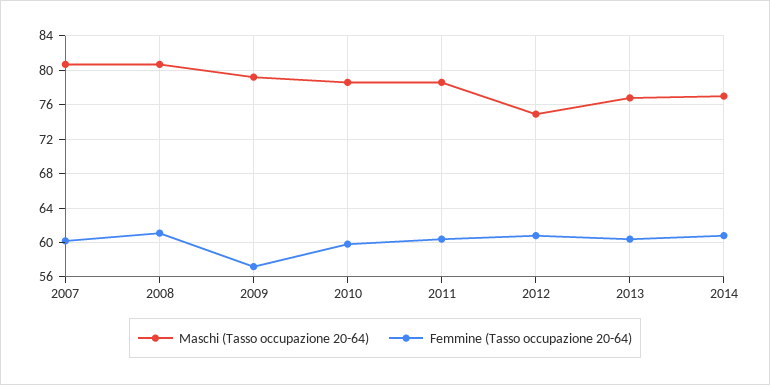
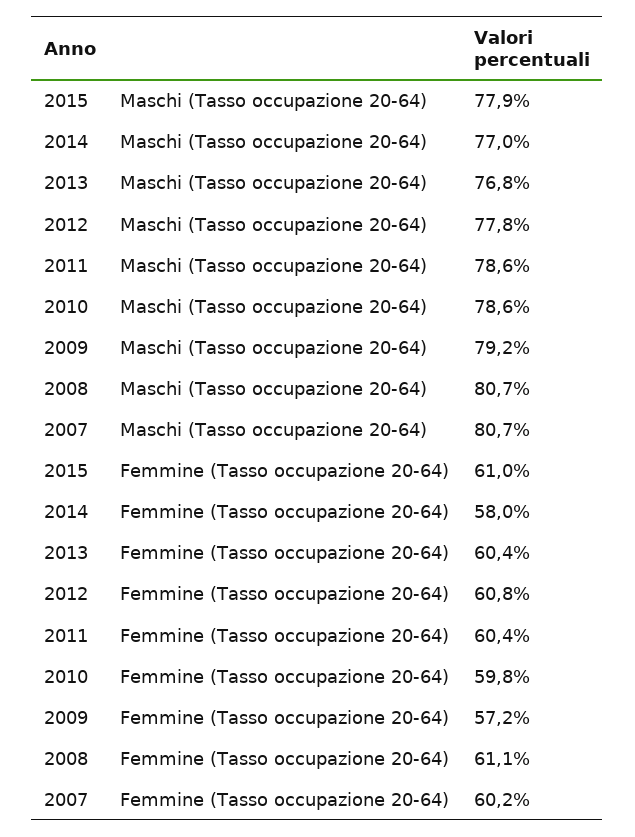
Maschi (Tasso occupazione 20-64), 2012: 75 -> 77.8
Femmine (Tasso occupazione 20-64), 2014: 61 -> 58
Maschi (Tasso occupazione 20-64), 2015: none -> 77.9
Femmine (Tasso occupazione 20-64), 2015: none -> 61

